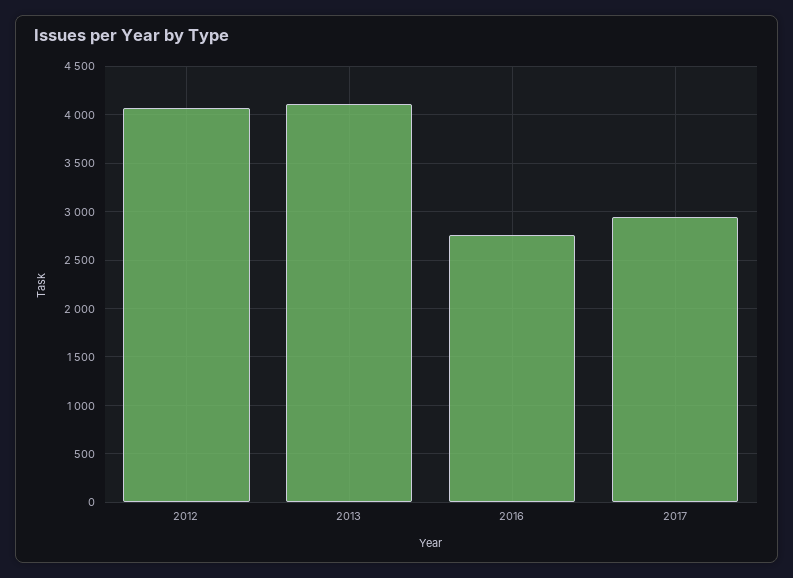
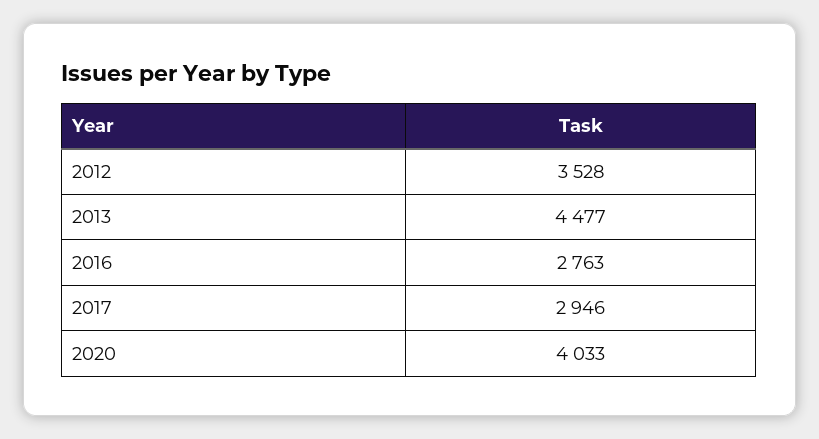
2012: 4100 -> 3528
2013: 4100 -> 4477
2020: none -> 4033

